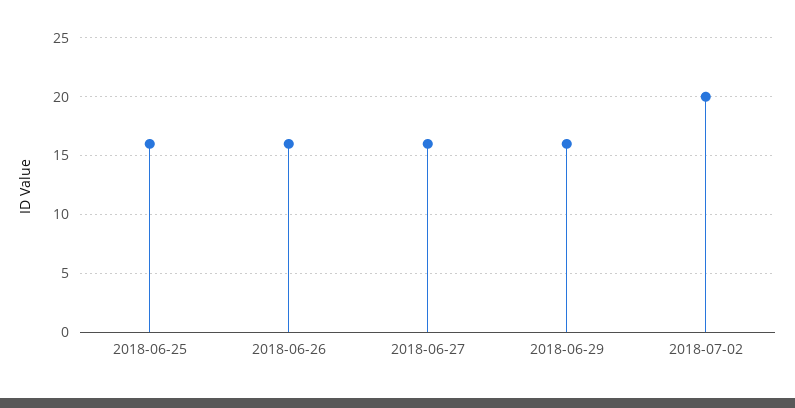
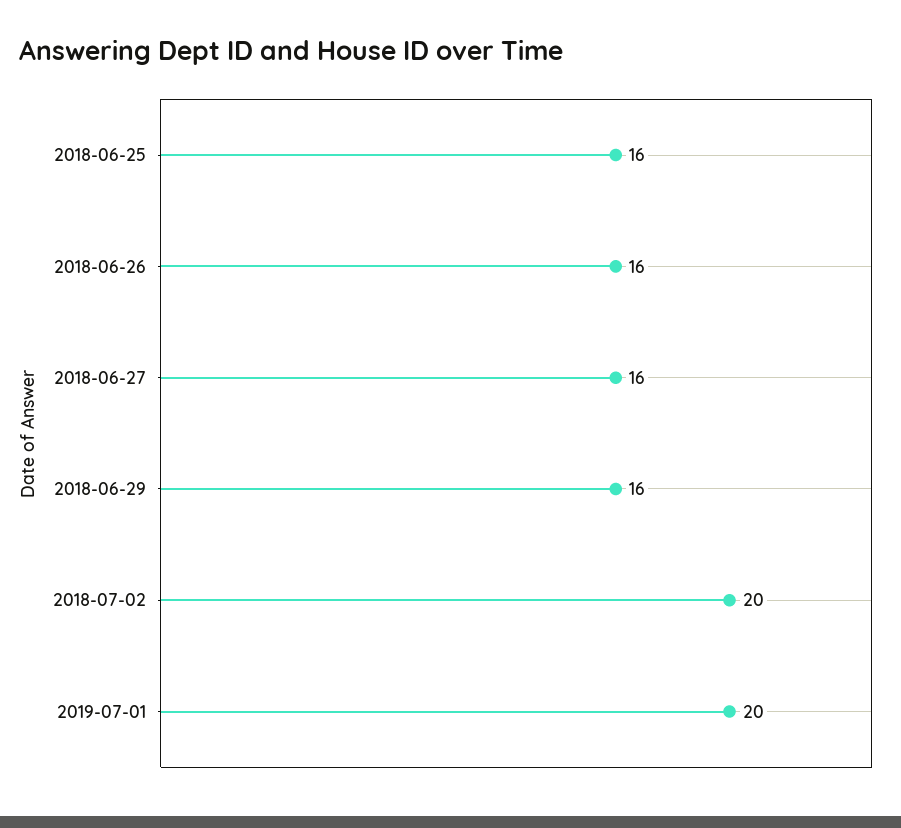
2019-07-01: none -> 20

